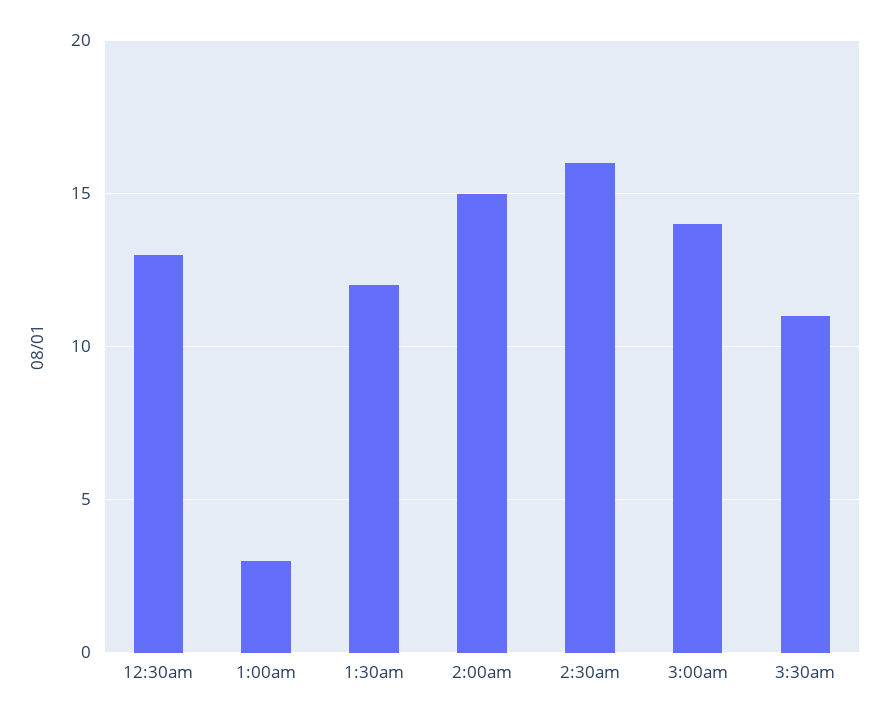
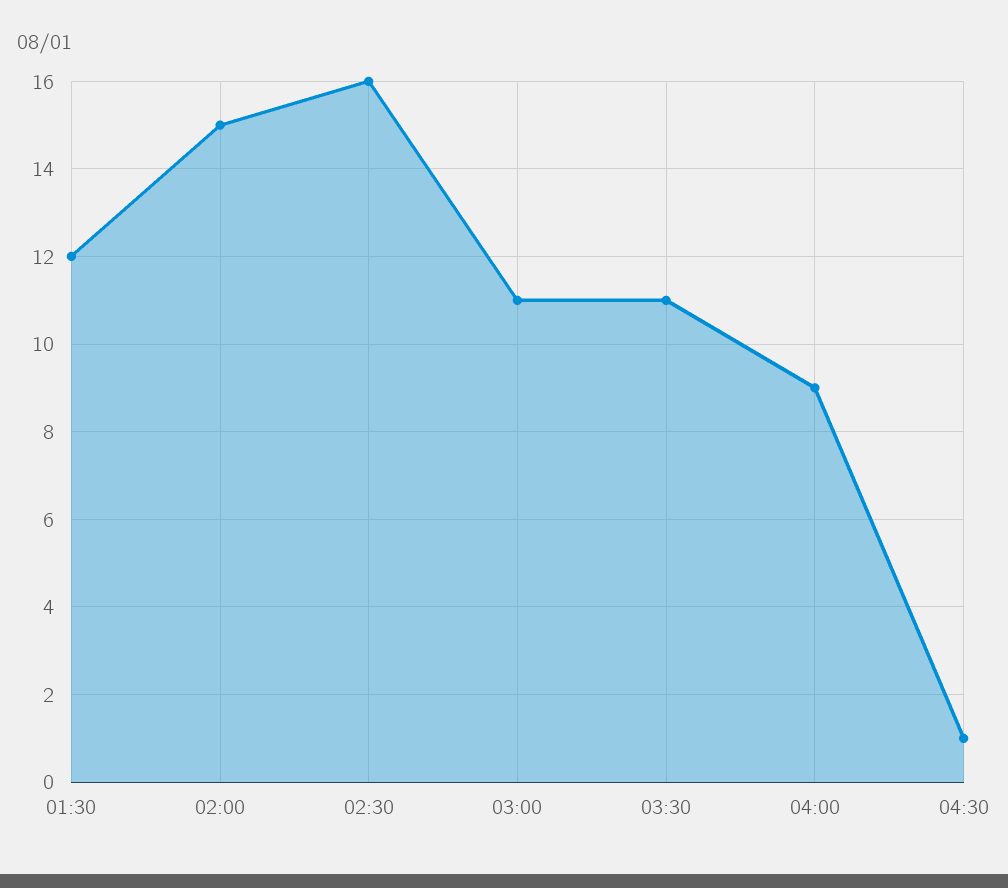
12:30am: 13 -> none
1:00am: 3 -> none
3:00am: 14 -> 11
04:00: none -> 9
04:30: none -> 1

